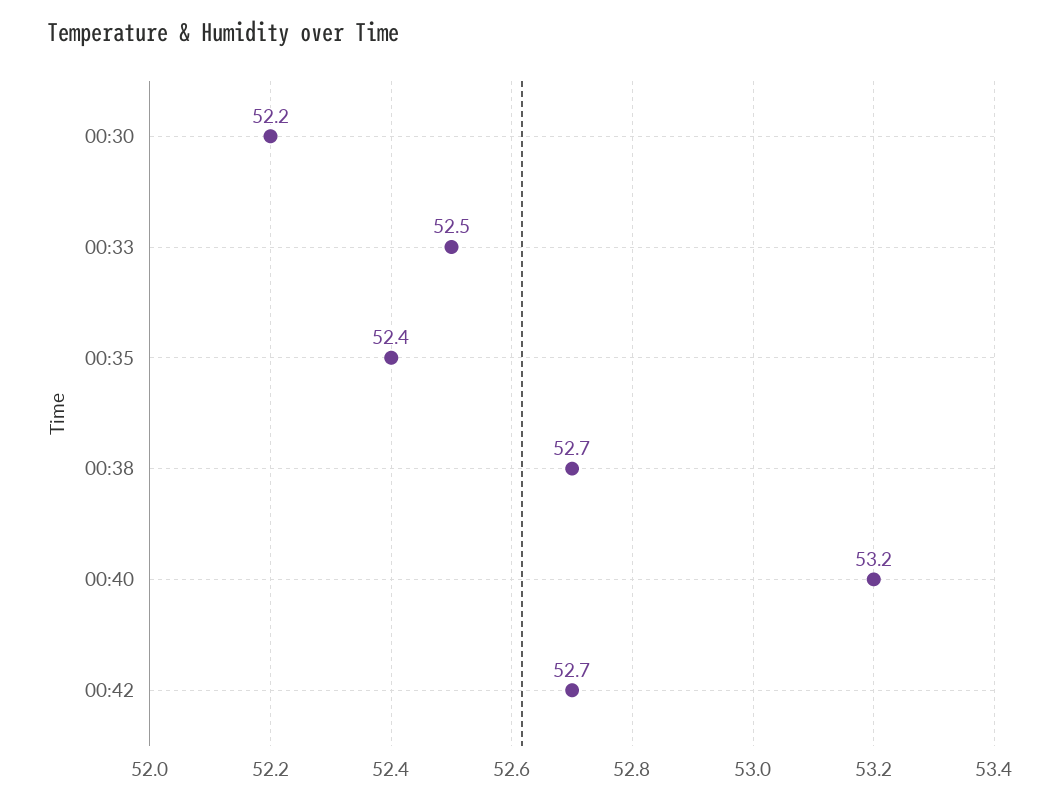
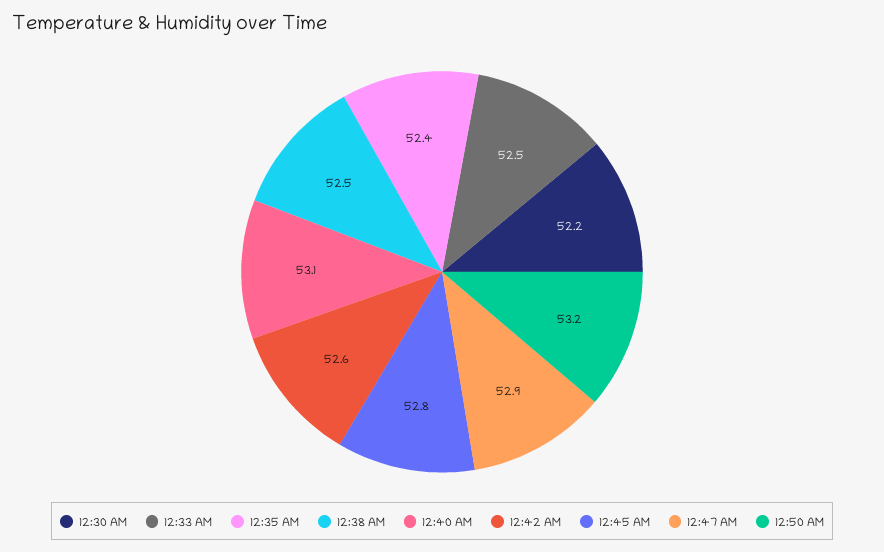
00:38: 52.7 -> 52.5
00:40: 53.2 -> 53.1
00:42: 52.7 -> 52.6
12:45 AM: none -> 52.8
12:47 AM: none -> 52.9
12:50 AM: none -> 53.2

